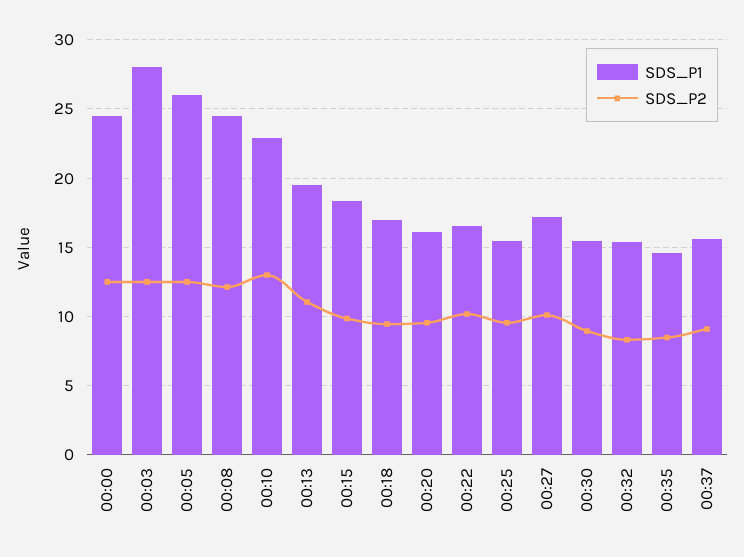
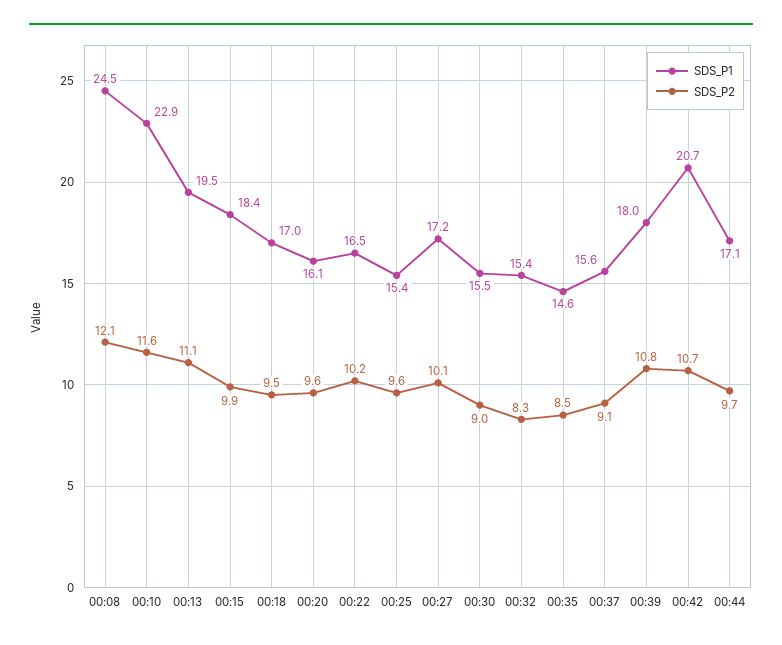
SDS_P1, 00:00: 24.5 -> none
SDS_P2, 00:00: 12.5 -> none
SDS_P1, 00:03: 28 -> none
SDS_P2, 00:03: 12.5 -> none
SDS_P1, 00:05: 26 -> none
SDS_P2, 00:05: 12.5 -> none
SDS_P2, 00:10: 13 -> 11.6
SDS_P1, 00:39: none -> 18
SDS_P2, 00:39: none -> 10.8
SDS_P1, 00:42: none -> 20.7
SDS_P2, 00:42: none -> 10.7
SDS_P1, 00:44: none -> 17.1
SDS_P2, 00:44: none -> 9.7

